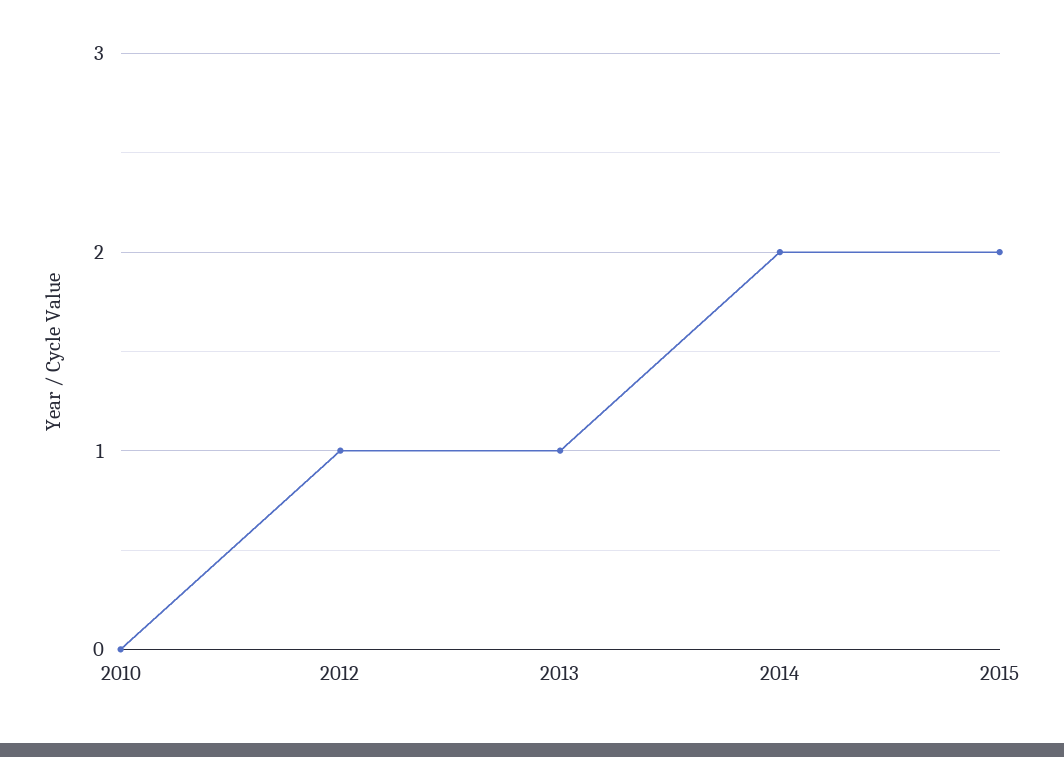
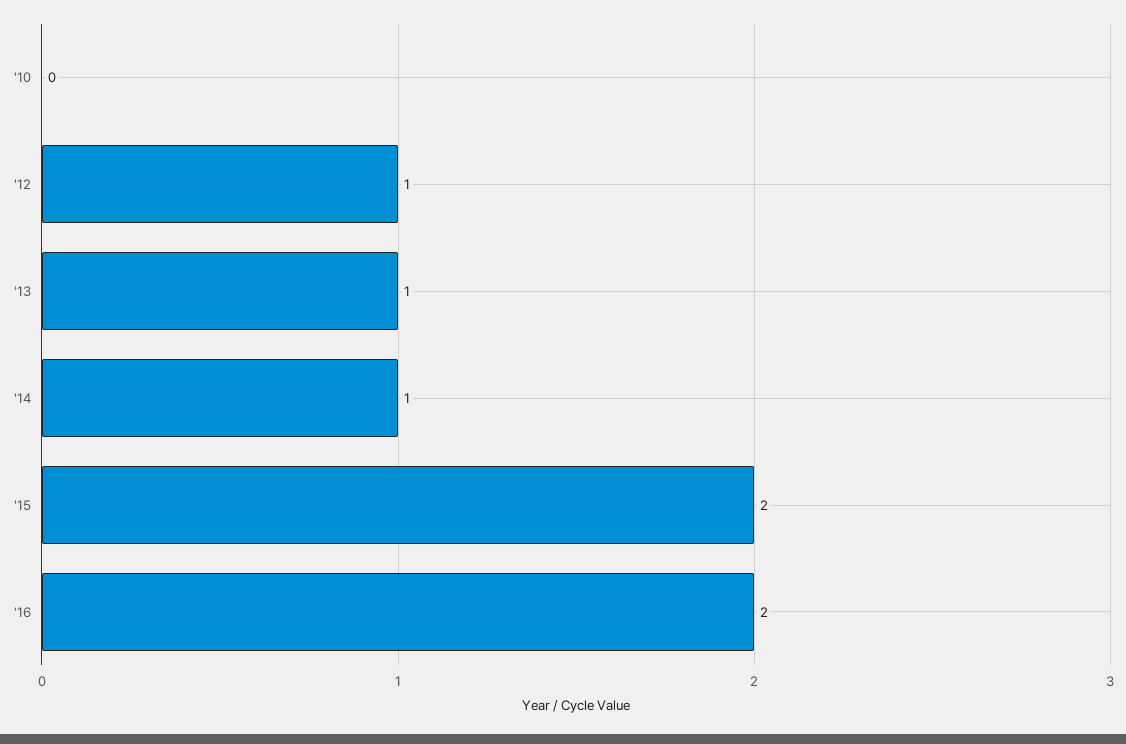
2014: 2 -> 1
'16: none -> 2

